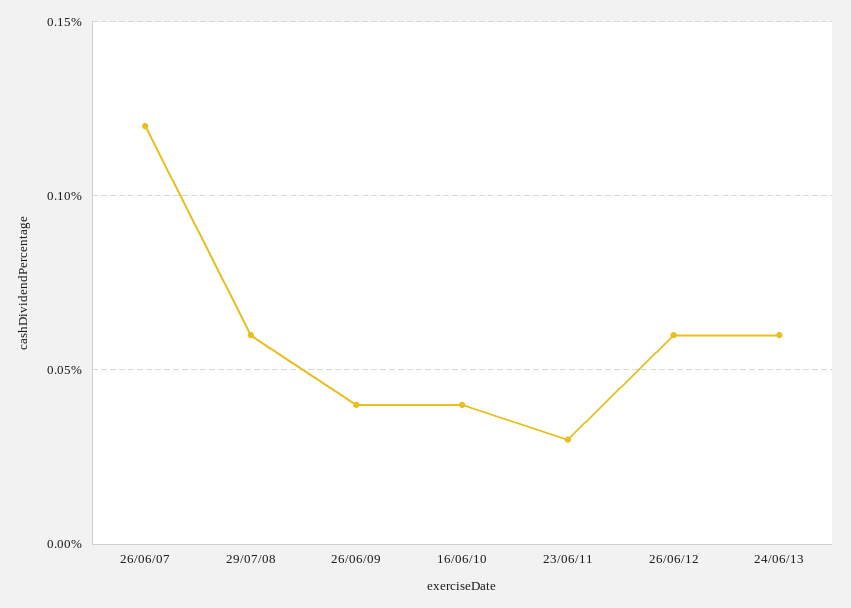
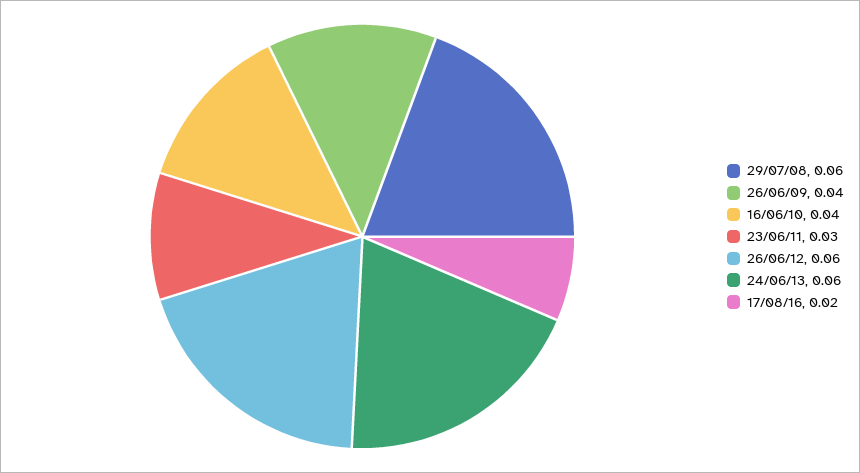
26/06/07: 0.12 -> none
17/08/16: none -> 0.02

